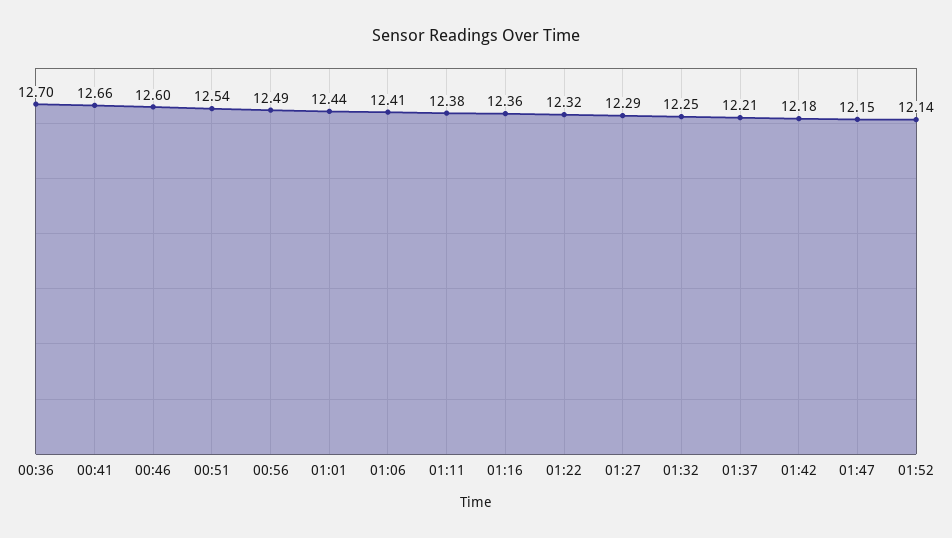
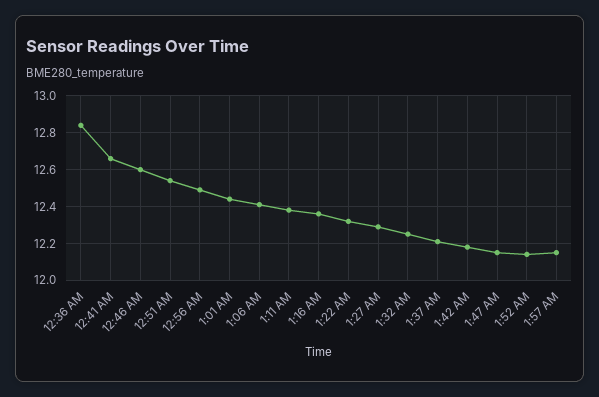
00:36: 12.7 -> 12.85
1:57 AM: none -> 12.15

